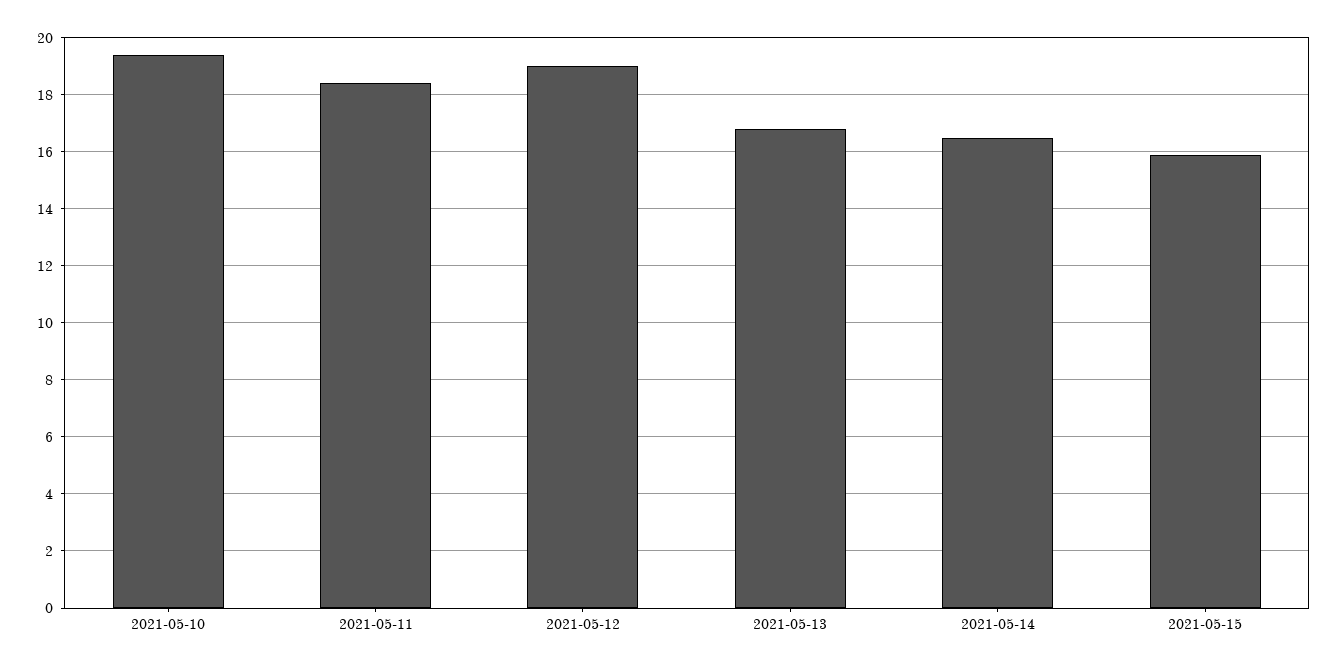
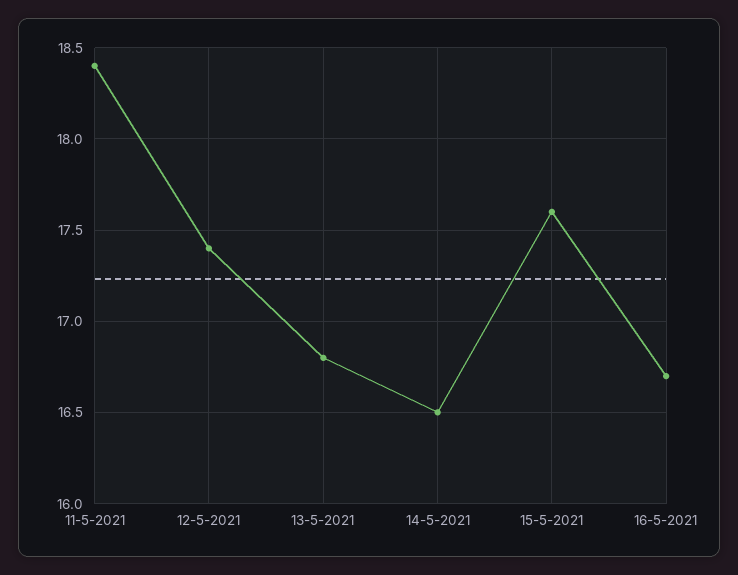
2021-05-10: 19.5 -> none
2021-05-12: 19 -> 17.4
2021-05-15: 16 -> 17.6
16-5-2021: none -> 16.7

